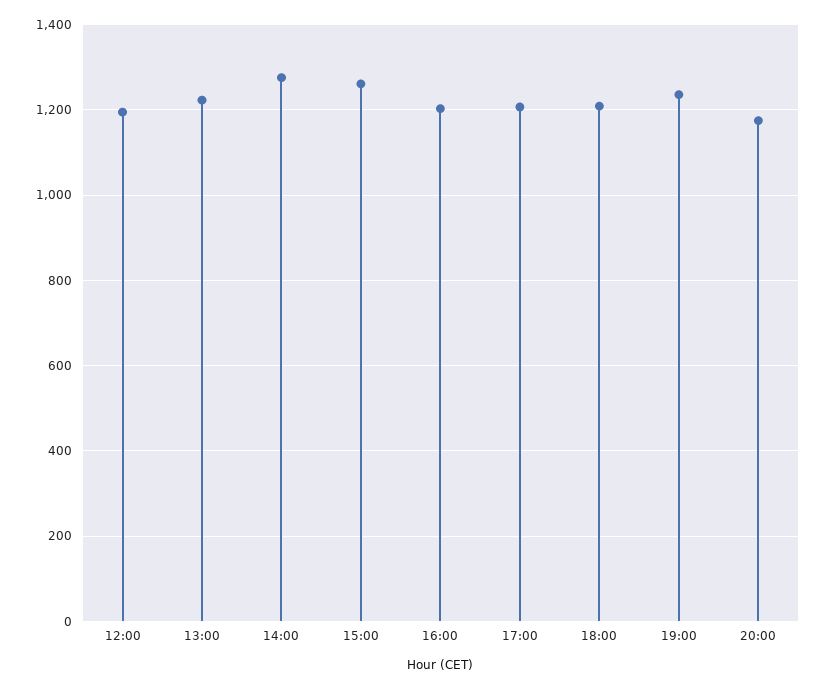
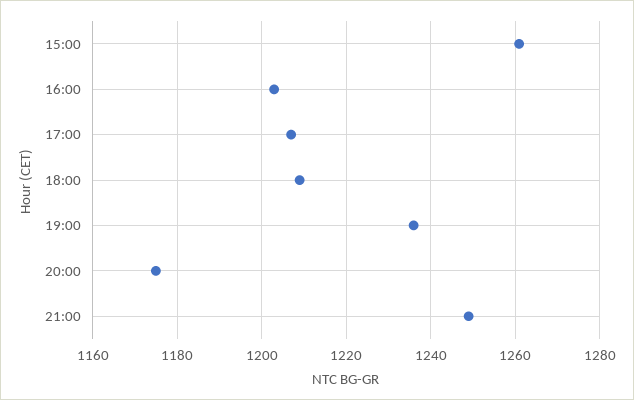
12:00: 1200 -> none
13:00: 1220 -> none
14:00: 1280 -> none
21:00: none -> 1250

